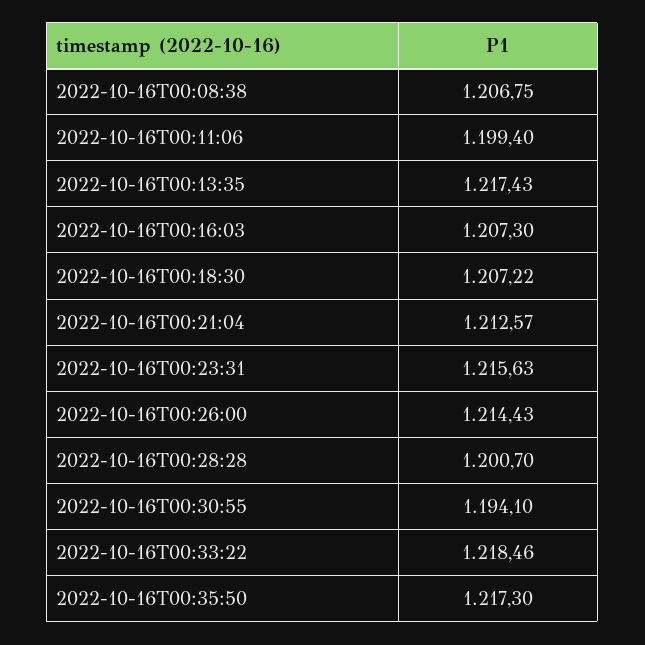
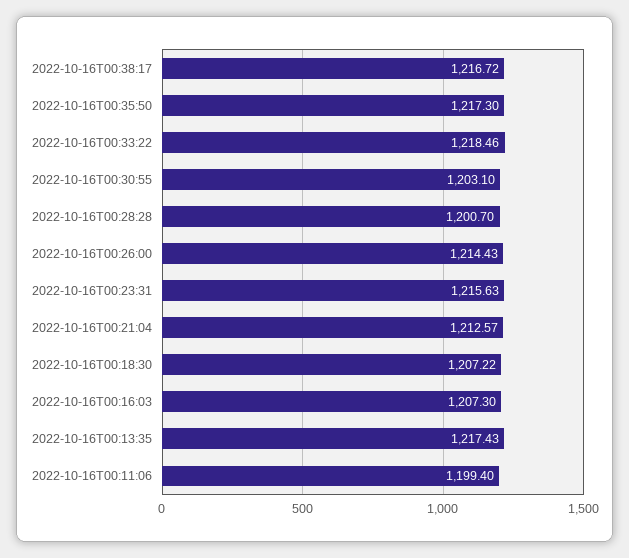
2022-10-16T00:08:38: 1206.75 -> none
2022-10-16T00:30:55: 1194.1 -> 1203.1
2022-10-16T00:38:17: none -> 1216.72

